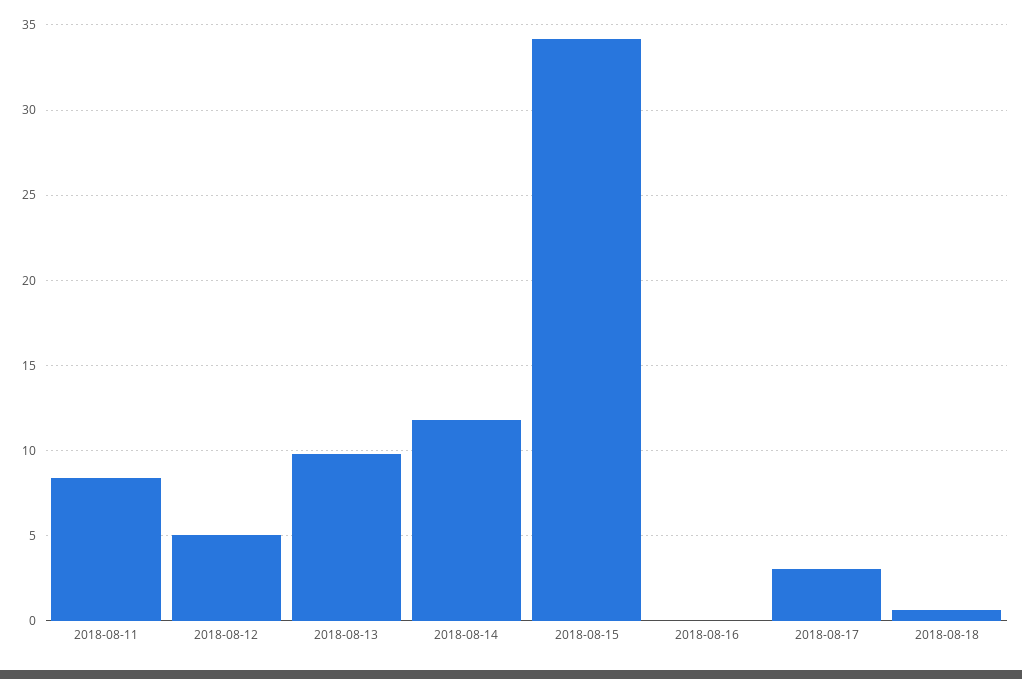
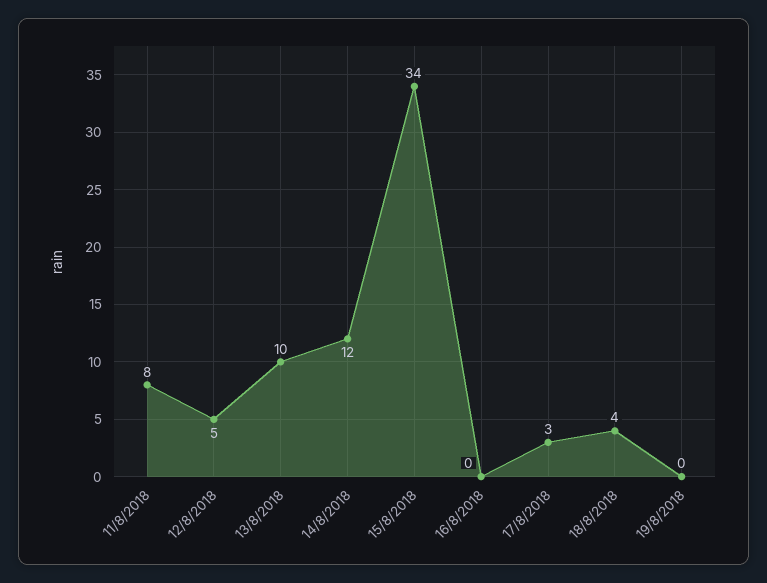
2018-08-18: 0.5 -> 4
19/8/2018: none -> 0

